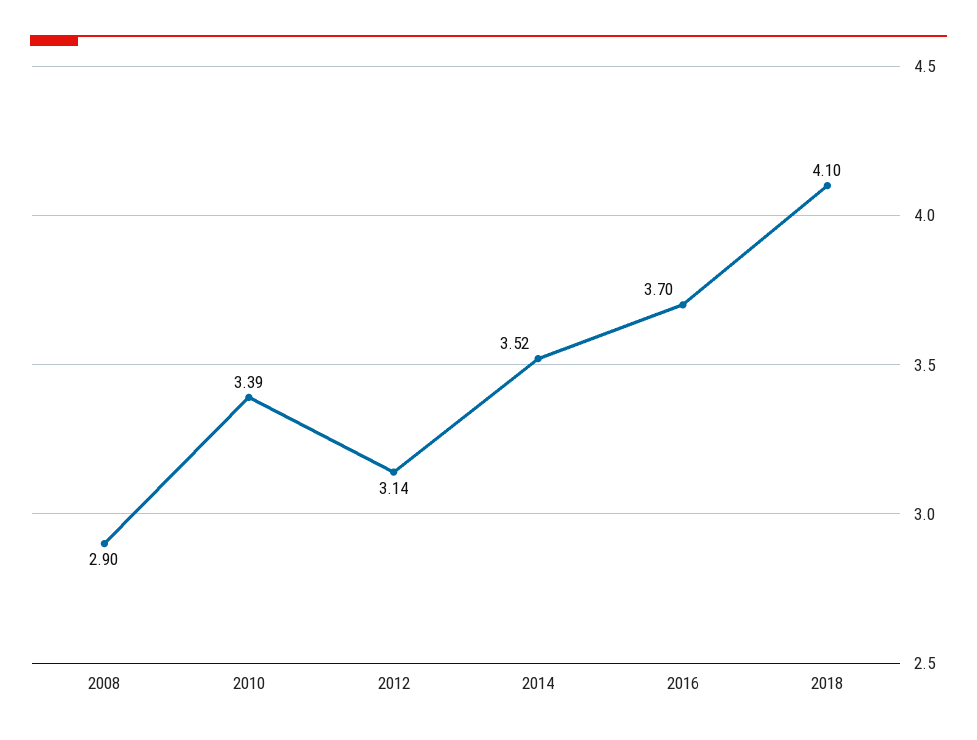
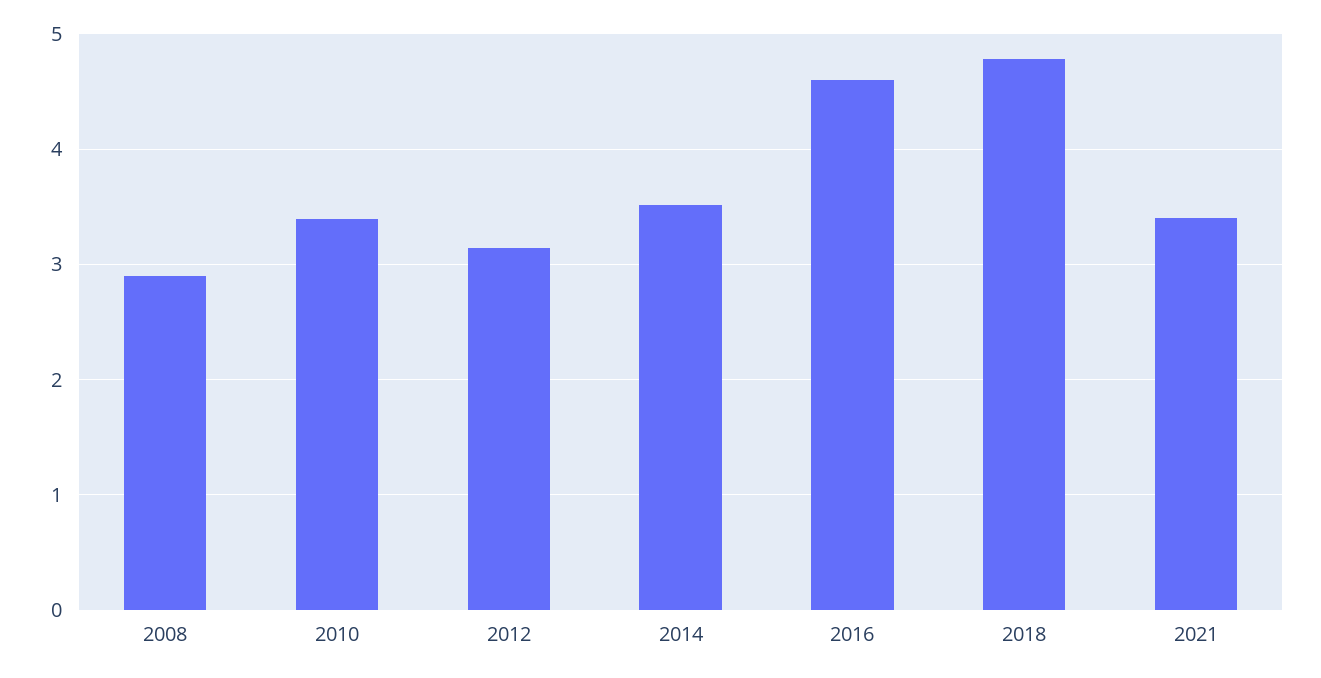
2016: 3.7 -> 4.6
2018: 4.1 -> 4.8
2021: none -> 3.4

